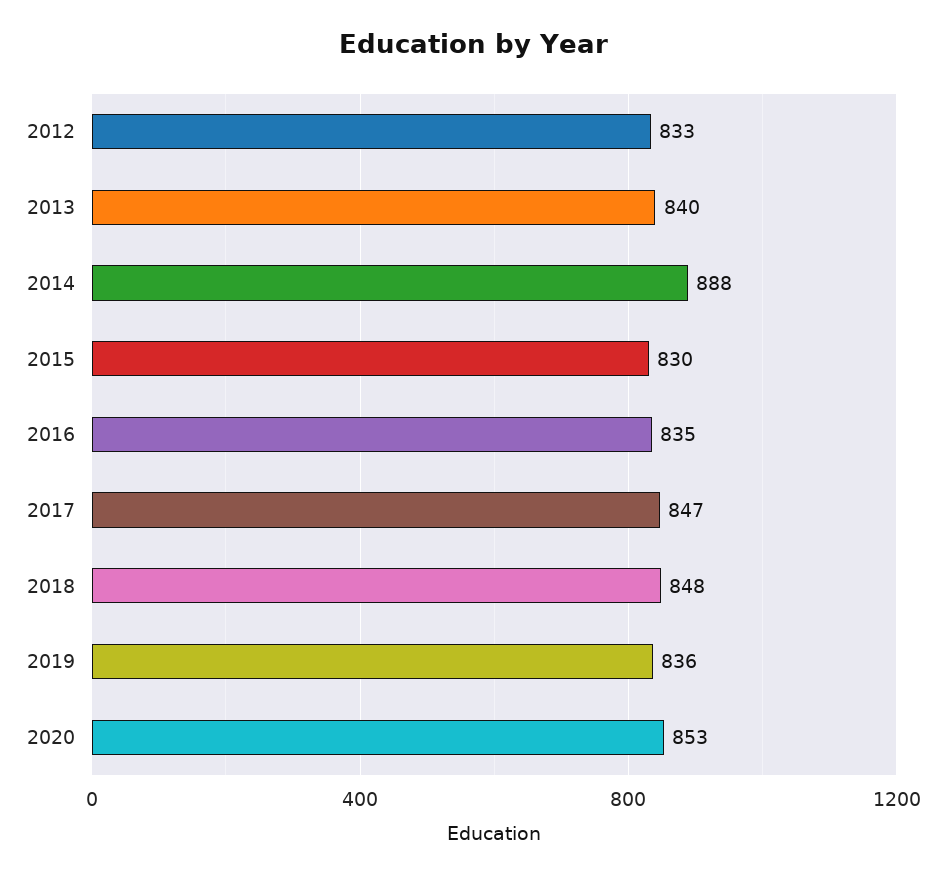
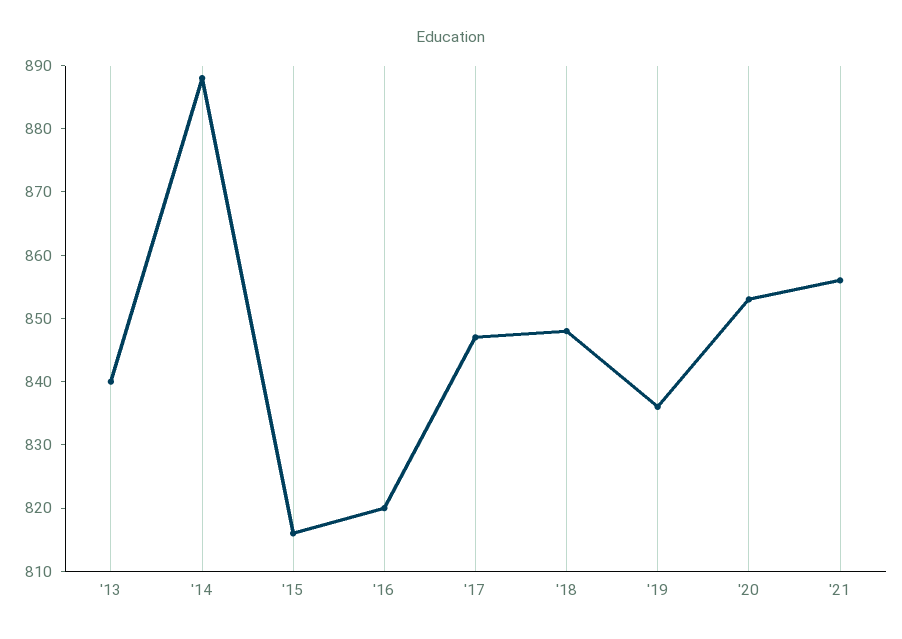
2012: 833 -> none
2015: 830 -> 815
2016: 835 -> 820
'21: none -> 855

